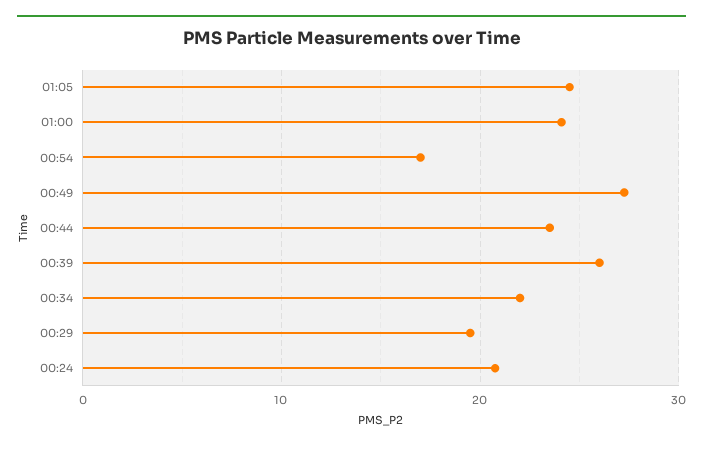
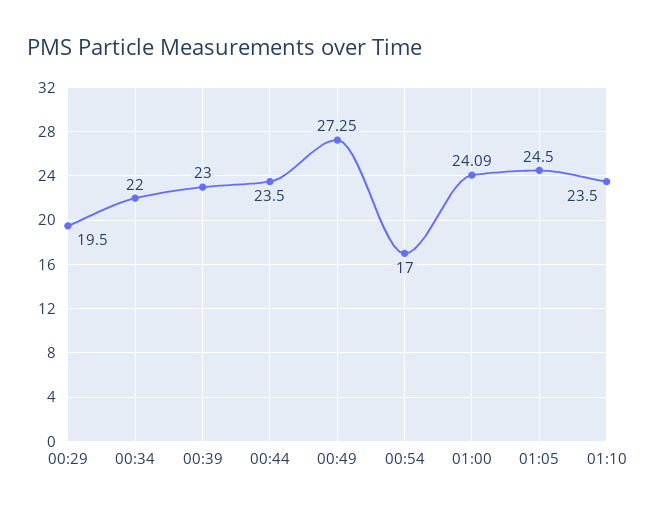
00:39: 26 -> 23
00:24: 21 -> none
01:10: none -> 23.5

